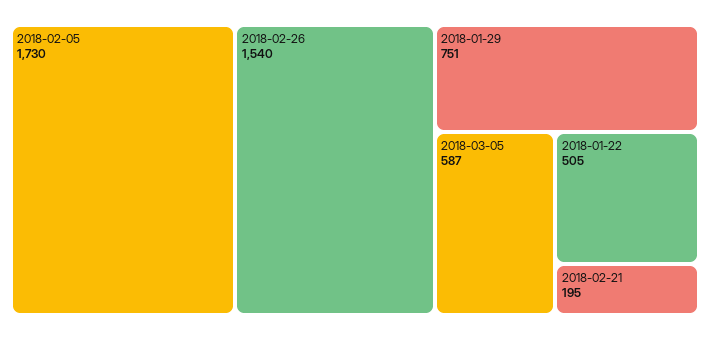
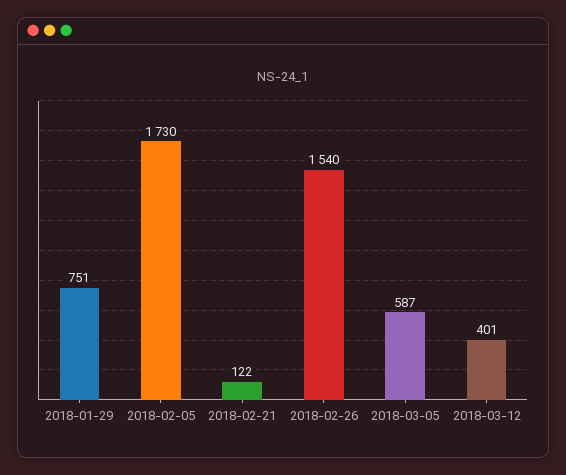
2018-01-22: 505 -> none
2018-02-21: 195 -> 122
2018-03-12: none -> 401

